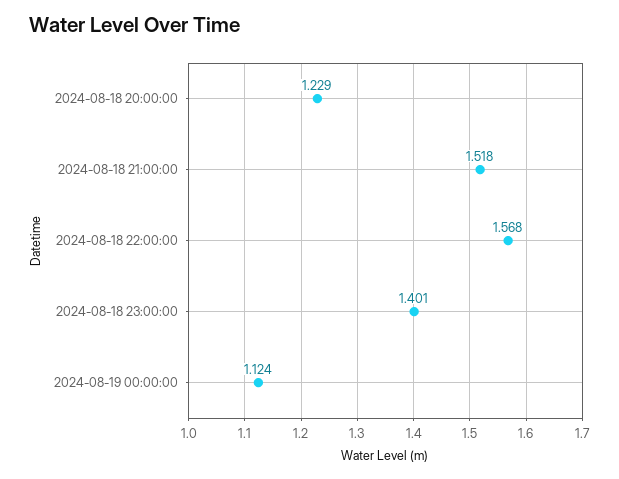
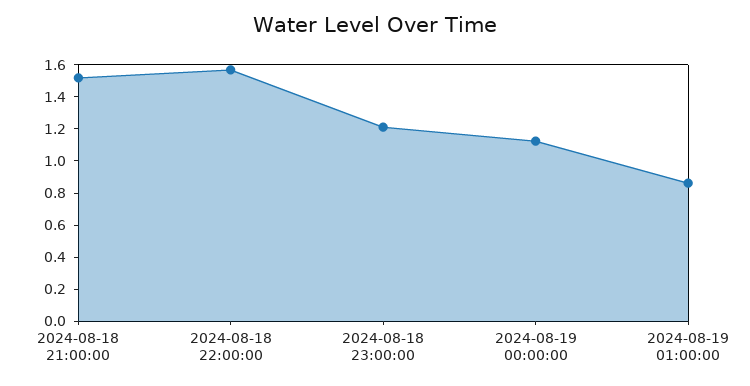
2024-08-18 20:00:00: 1.229 -> none
2024-08-18 23:00:00: 1.401 -> 1.2
2024-08-19 01:00:00: none -> 0.85

